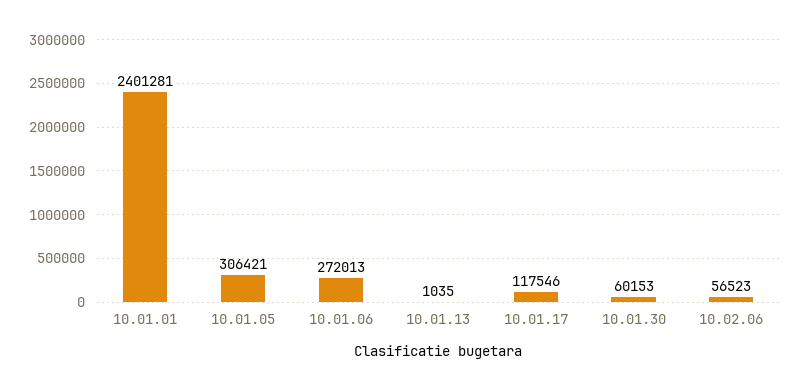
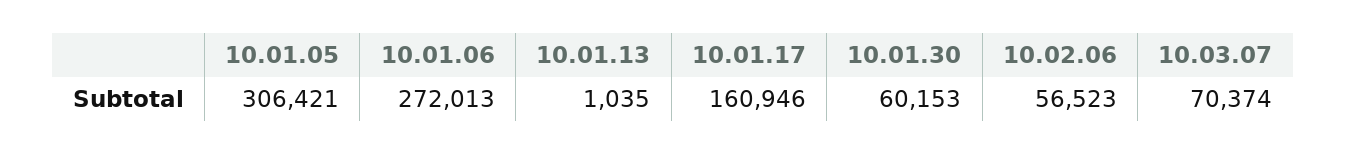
10.01.01: 2401281 -> none
10.01.17: 117546 -> 160946
10.03.07: none -> 70374

